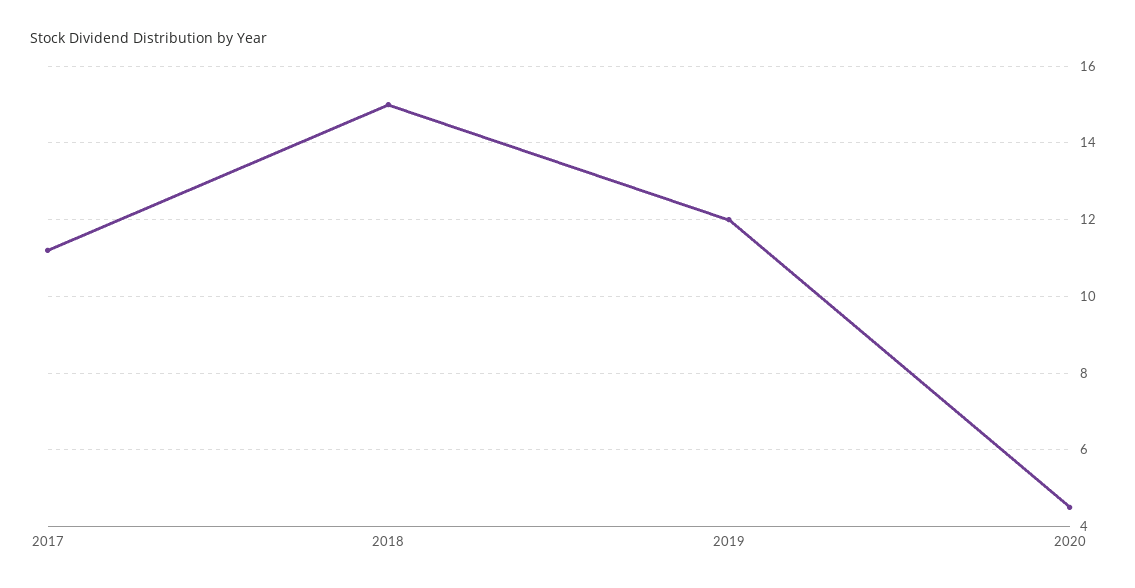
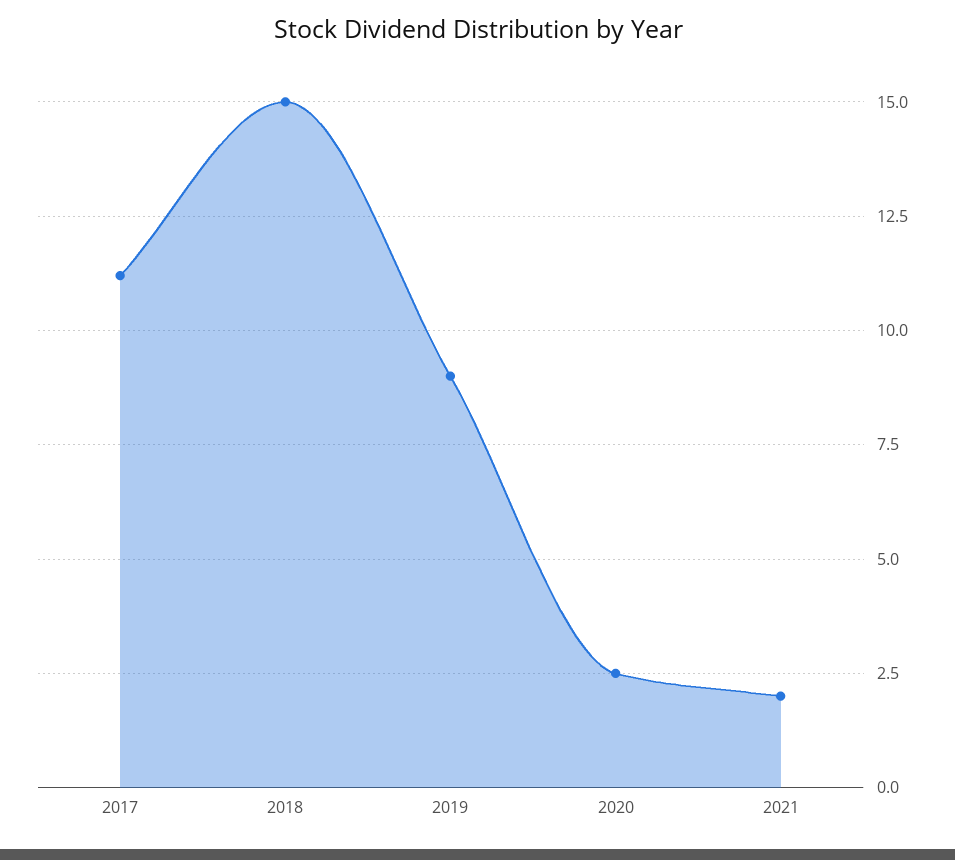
2019: 12 -> 9
2020: 4.5 -> 2.5
2021: none -> 2

